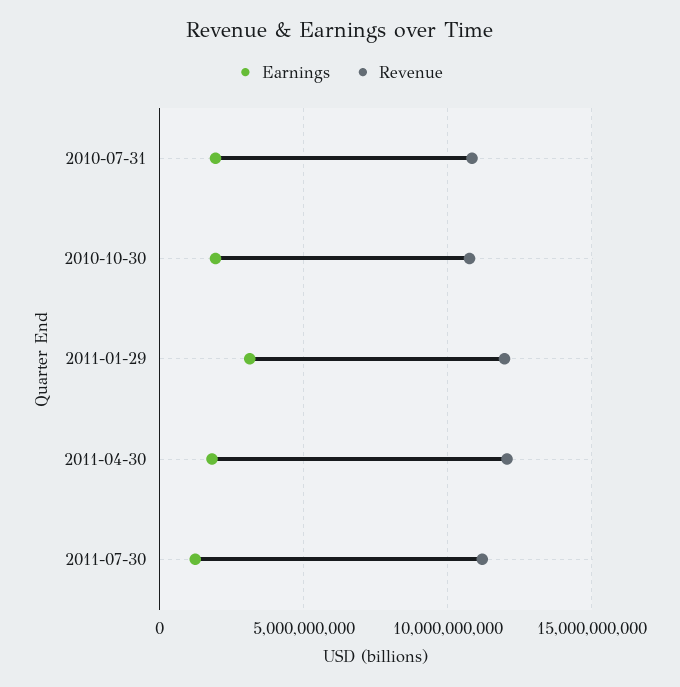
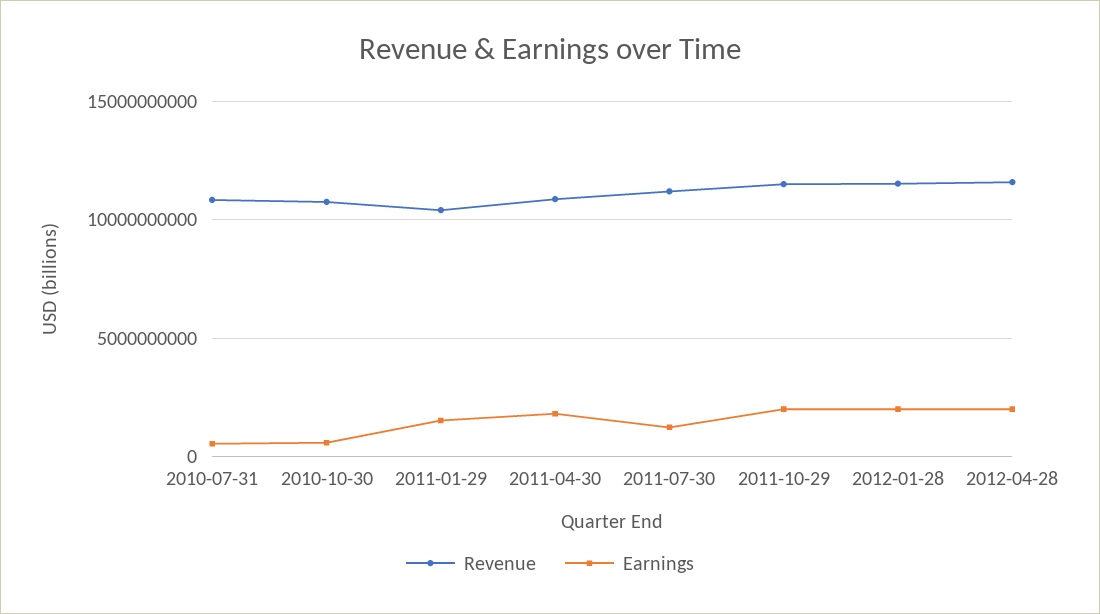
Earnings, 2010-07-31: 2000000000 -> 500000000
Earnings, 2010-10-30: 2000000000 -> 500000000
Earnings, 2011-01-29: 3000000000 -> 1500000000
Revenue, 2011-01-29: 12000000000 -> 10500000000
Revenue, 2011-04-30: 12000000000 -> 11000000000
Revenue, 2011-10-29: none -> 11500000000
Earnings, 2011-10-29: none -> 2000000000
Revenue, 2012-01-28: none -> 11500000000
Earnings, 2012-01-28: none -> 2000000000
Revenue, 2012-04-28: none -> 11500000000
Earnings, 2012-04-28: none -> 2000000000

